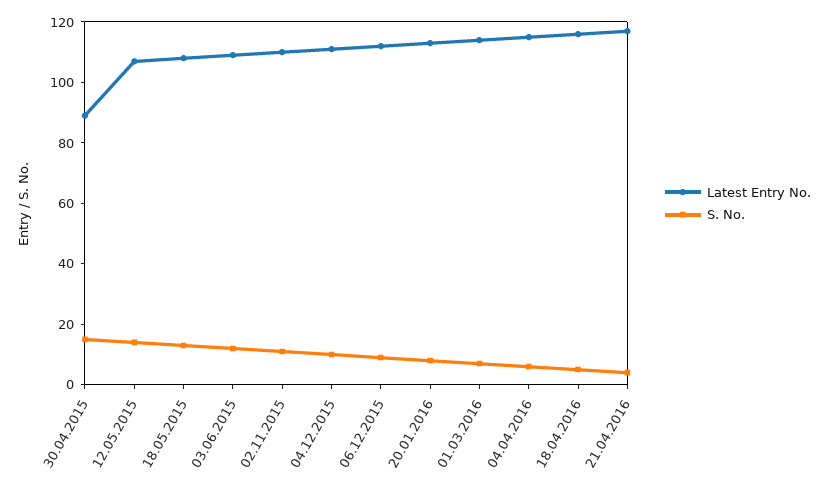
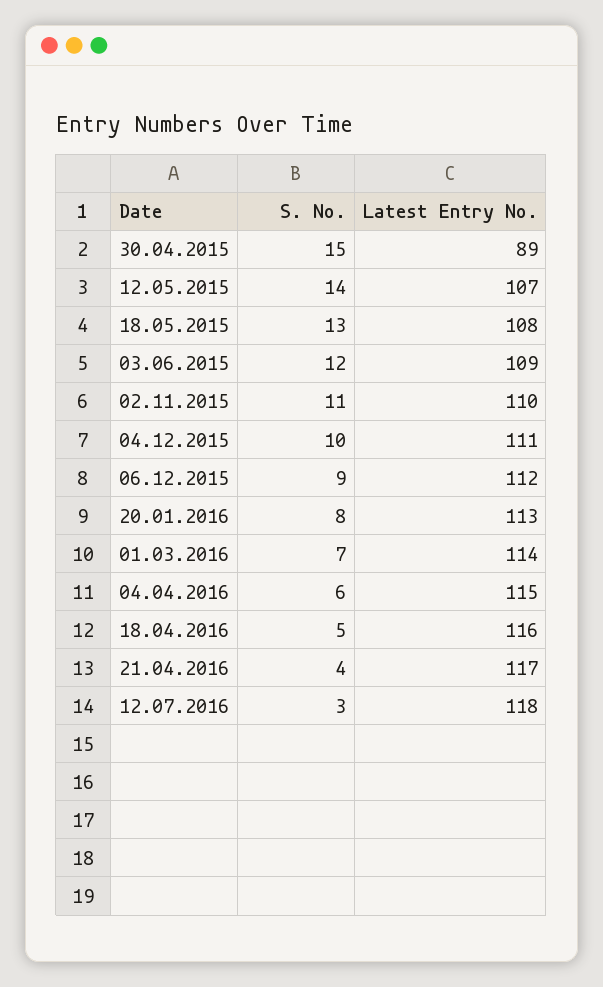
S. No., 12.07.2016: none -> 3
Latest Entry No., 12.07.2016: none -> 118

